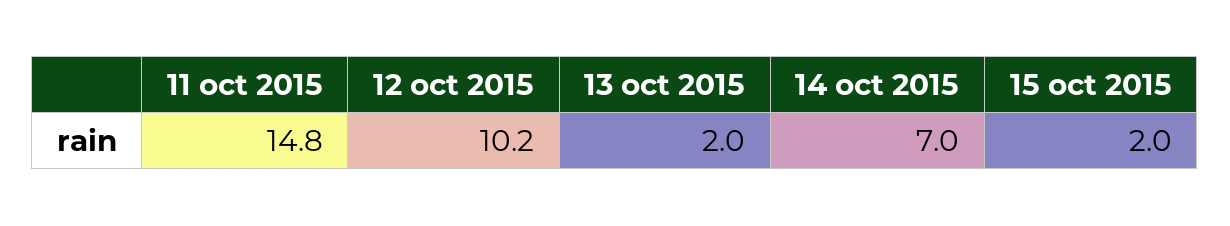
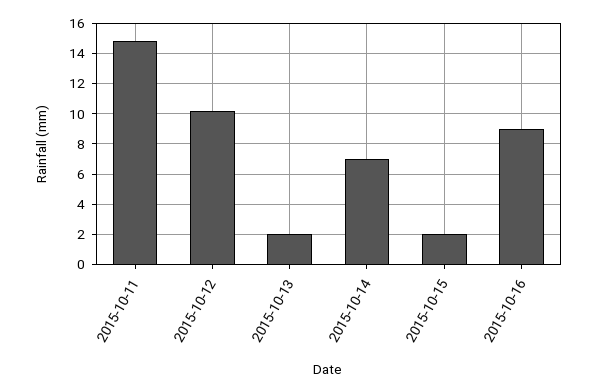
2015-10-16: none -> 9

